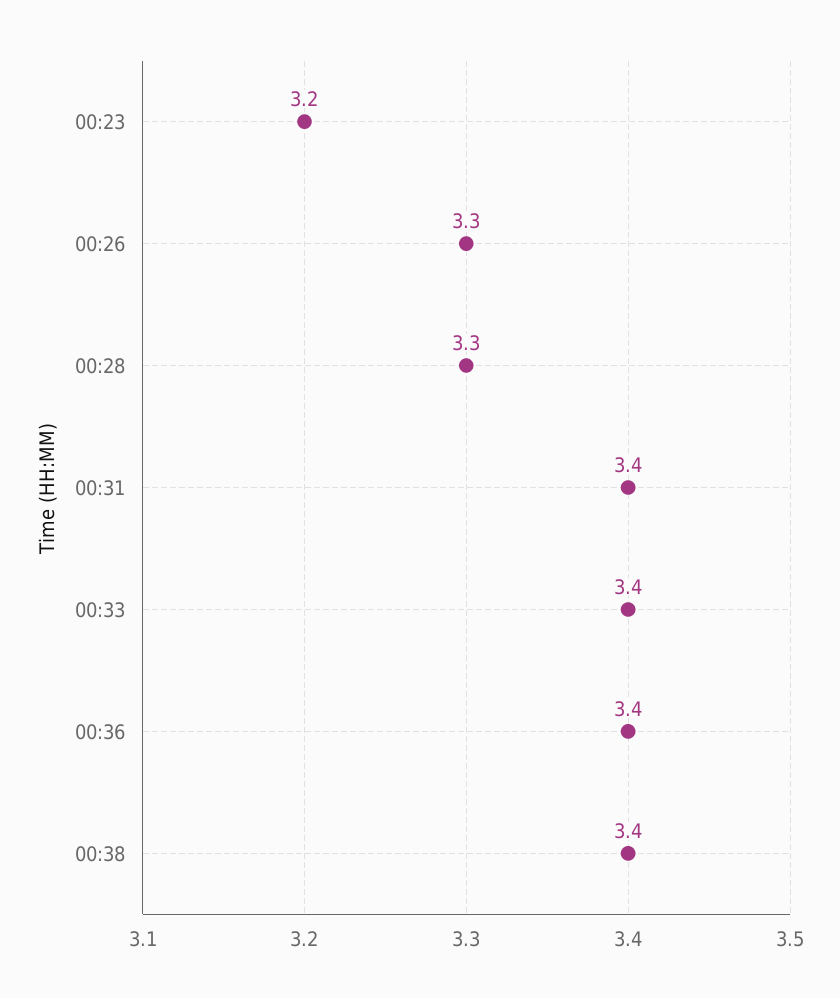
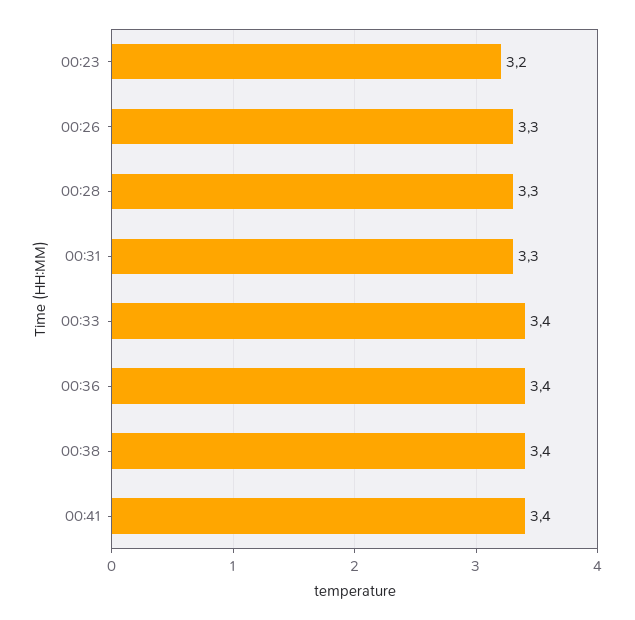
00:31: 3.4 -> 3.3
00:41: none -> 3.4

